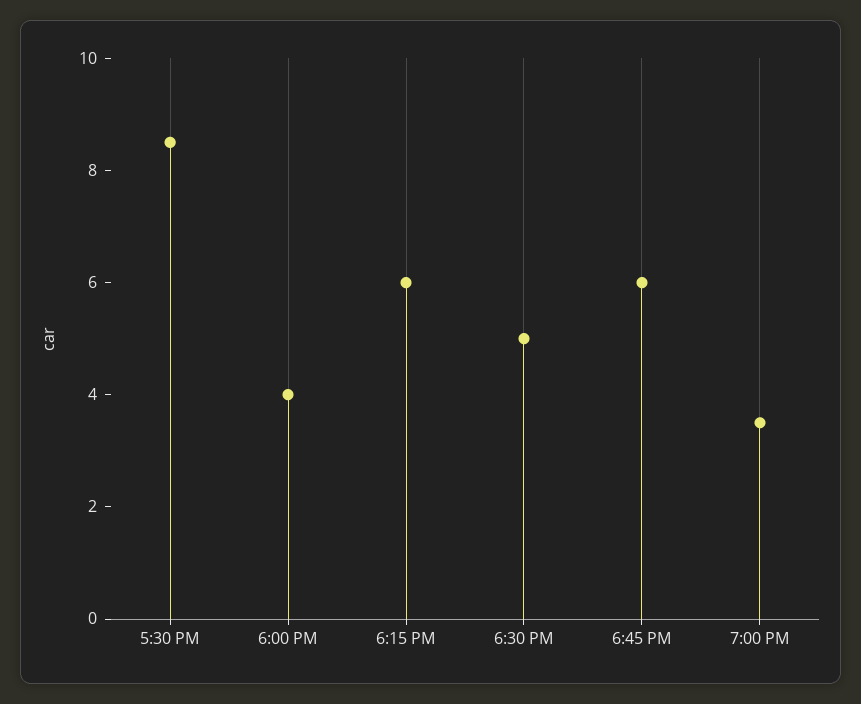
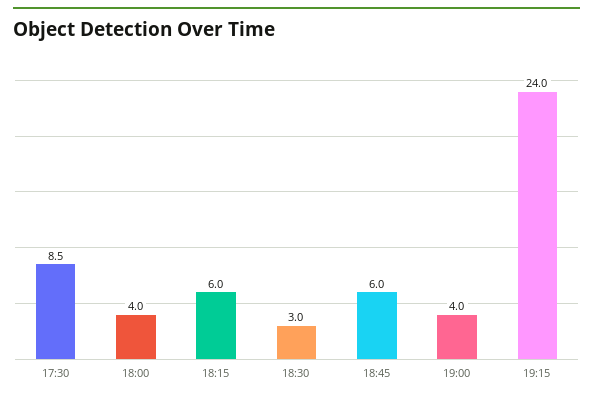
6:30 PM: 5 -> 3
7:00 PM: 3.5 -> 4
19:15: none -> 24

